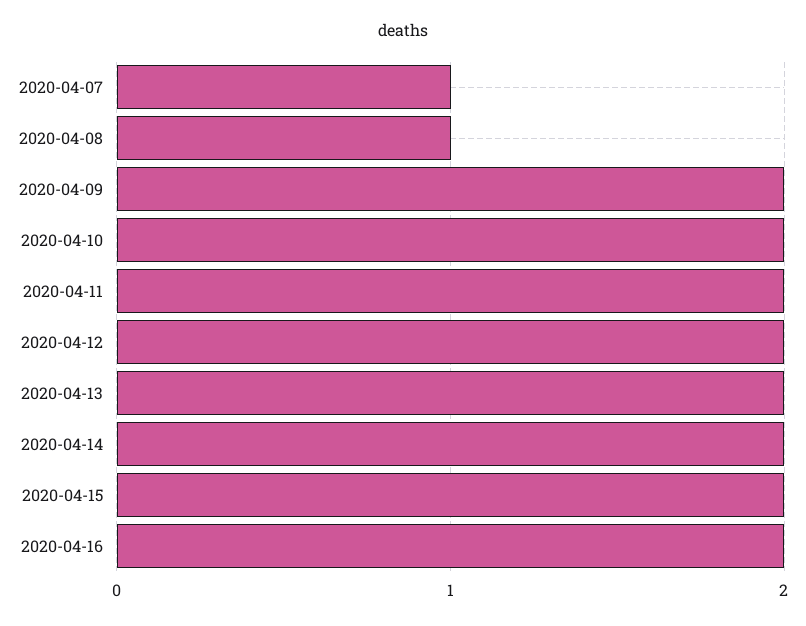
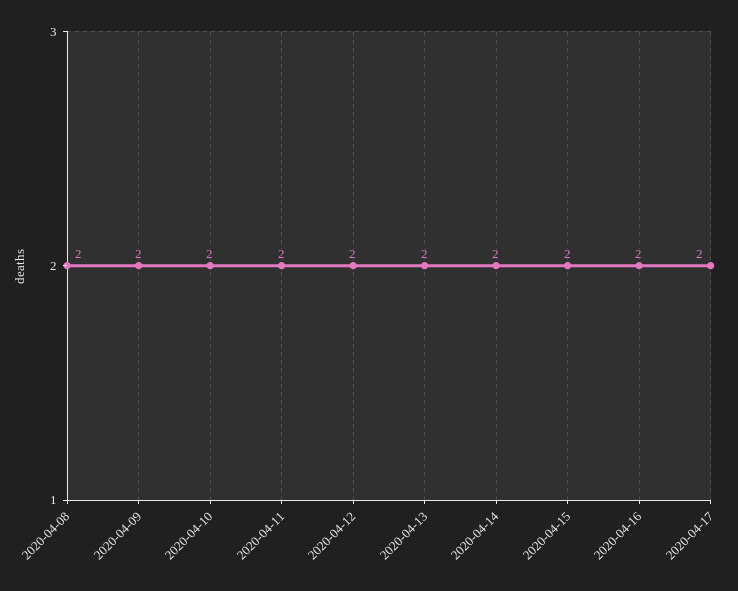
2020-04-07: 1 -> none
2020-04-08: 1 -> 2
2020-04-17: none -> 2

